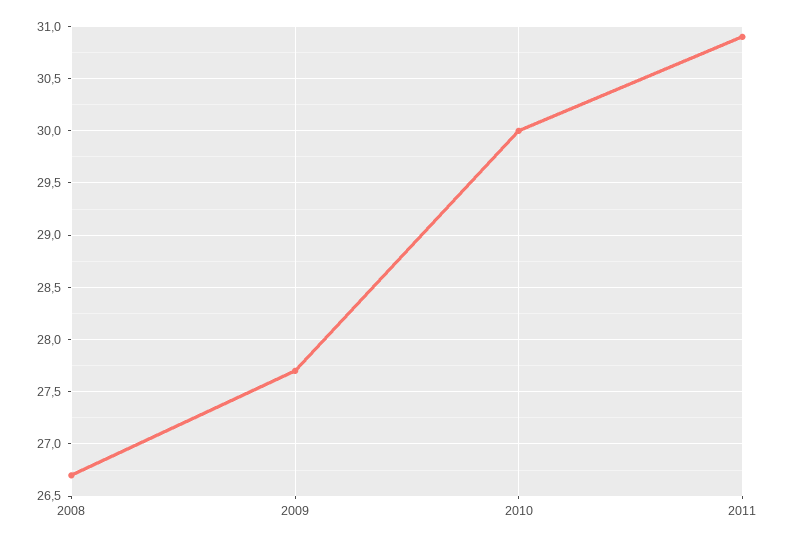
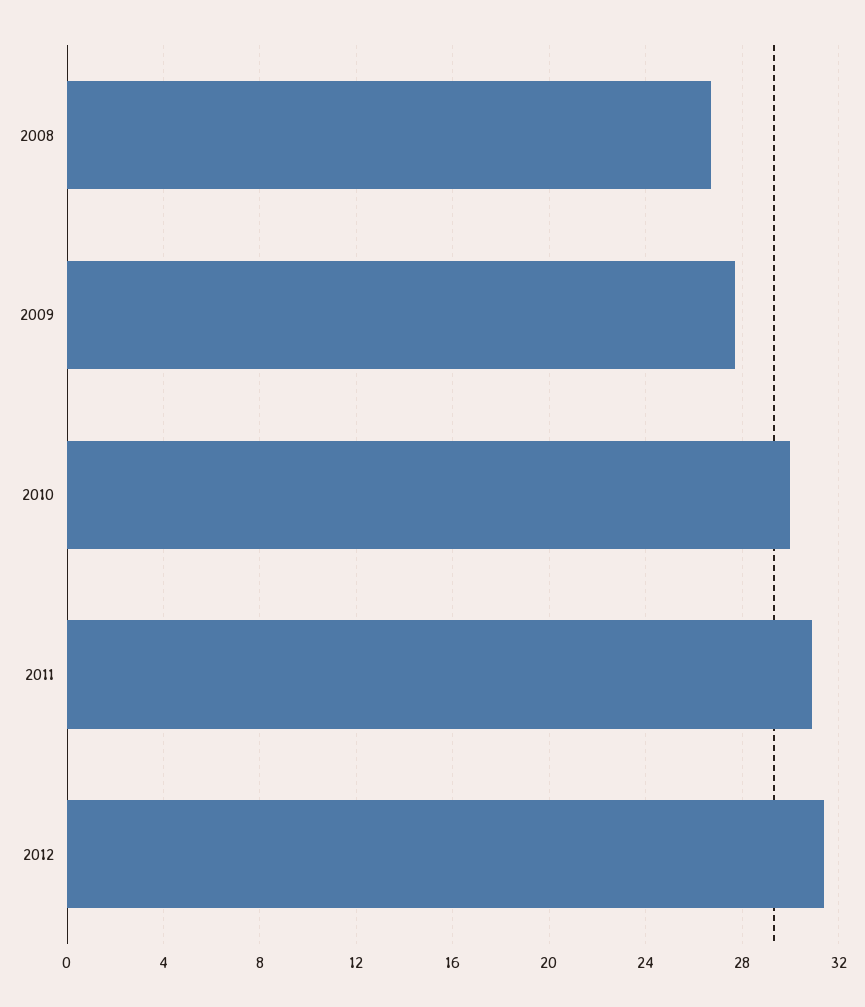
2012: none -> 31.5

